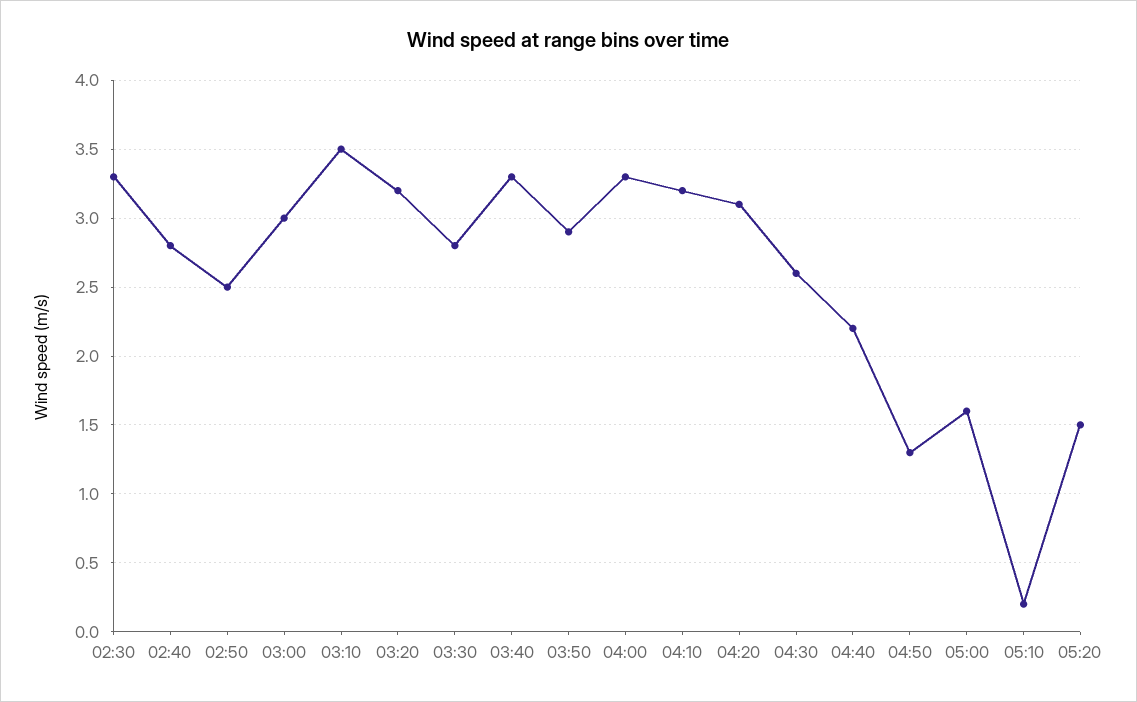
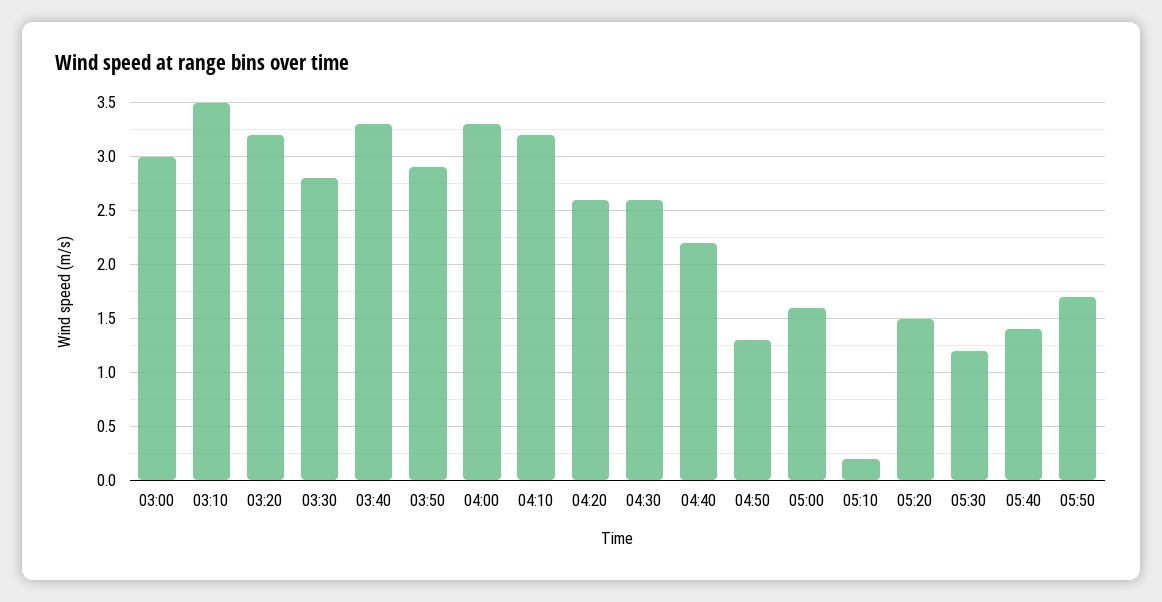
02:30: 3.3 -> none
02:40: 2.8 -> none
02:50: 2.5 -> none
04:20: 3.1 -> 2.6
05:30: none -> 1.2
05:40: none -> 1.4
05:50: none -> 1.7

